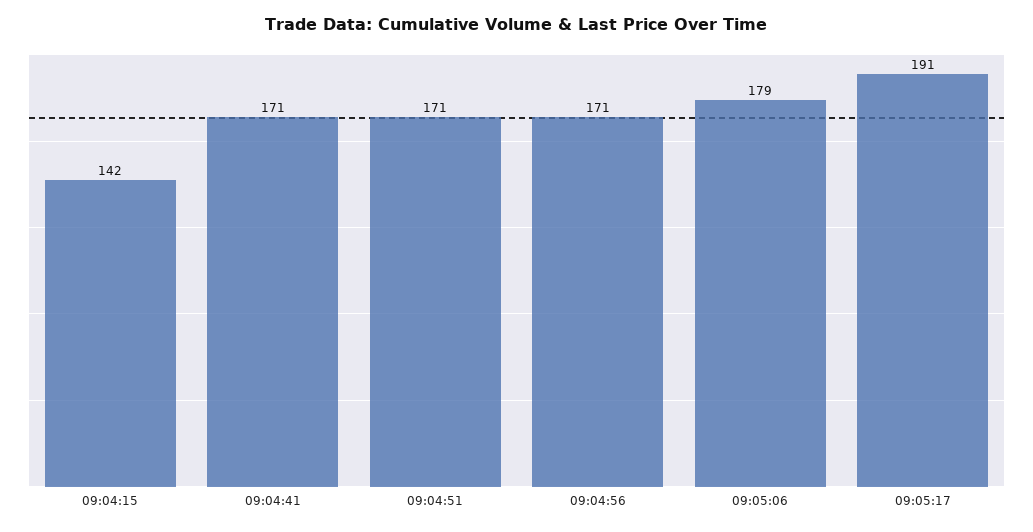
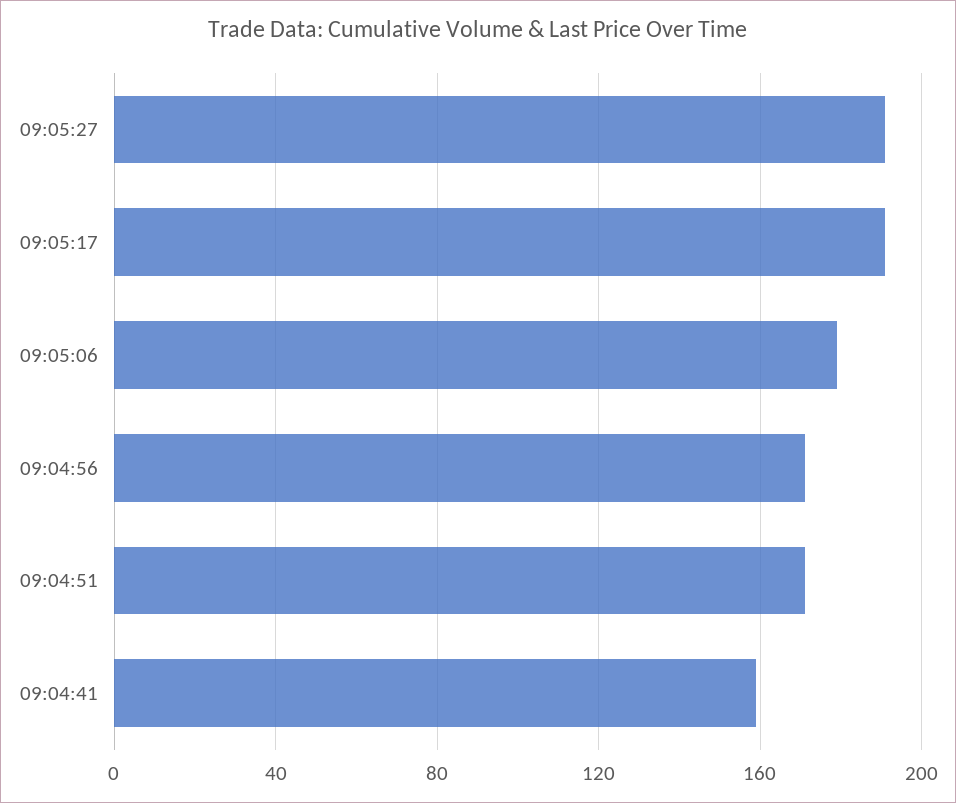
09:04:15: 142 -> none
09:04:41: 171 -> 160
09:05:27: none -> 190

